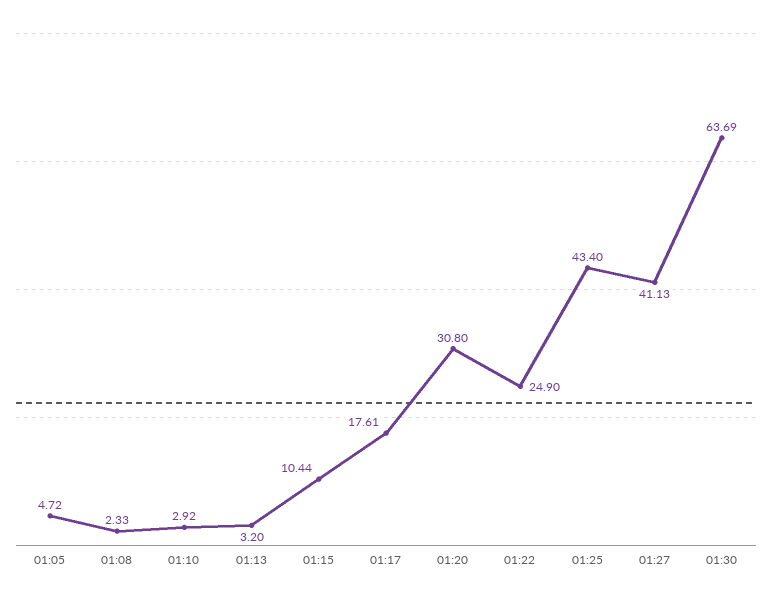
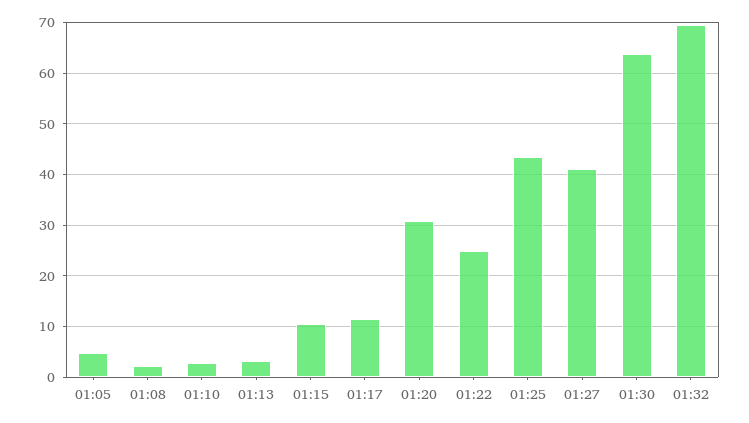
01:17: 17.61 -> 12
01:32: none -> 70

